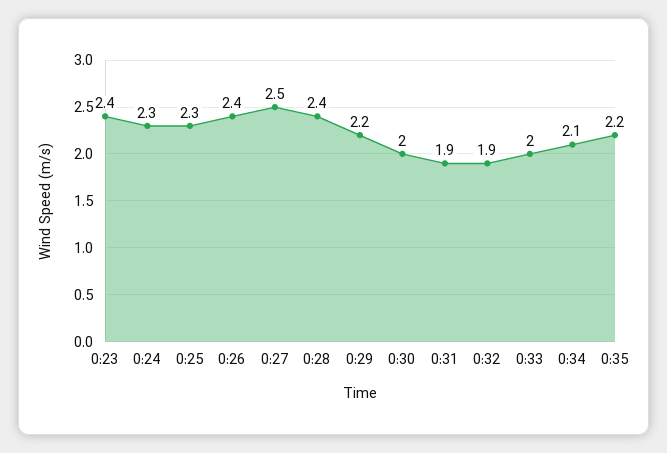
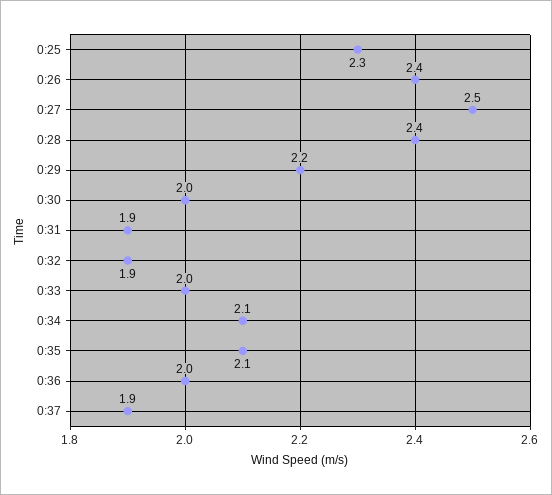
0:23: 2.4 -> none
0:24: 2.3 -> none
0:35: 2.2 -> 2.1
0:36: none -> 2
0:37: none -> 1.9

